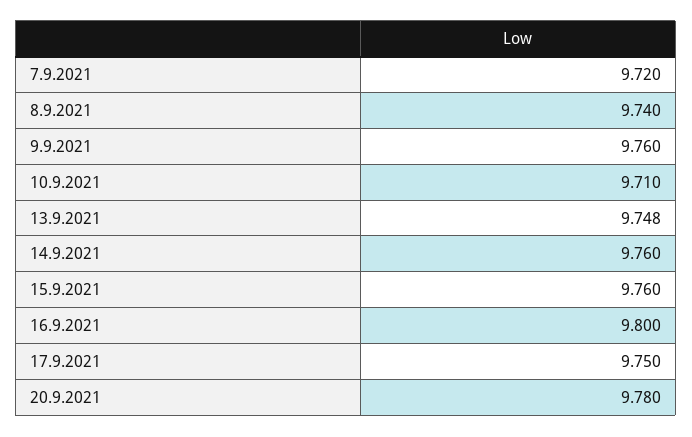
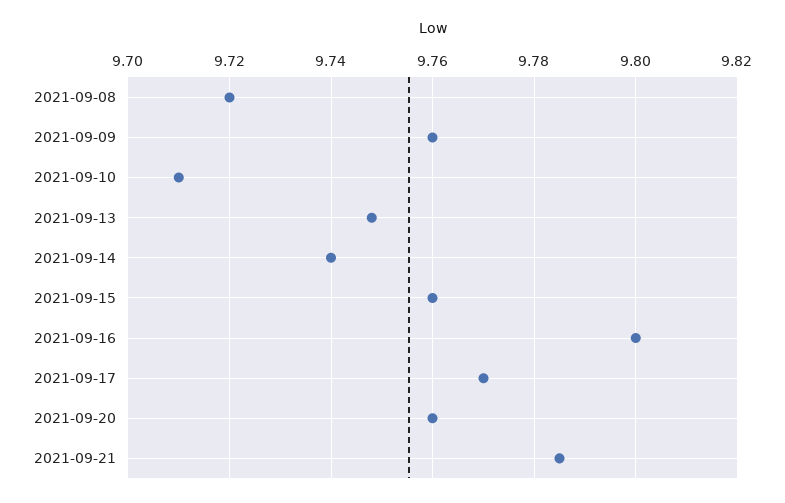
7.9.2021: 9.72 -> none
8.9.2021: 9.74 -> 9.72
14.9.2021: 9.76 -> 9.74
17.9.2021: 9.75 -> 9.77
20.9.2021: 9.78 -> 9.76
2021-09-21: none -> 9.785

